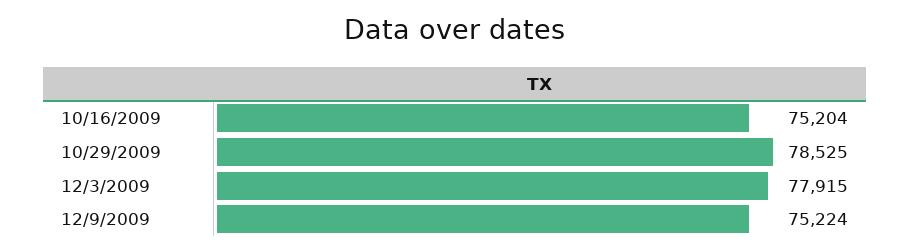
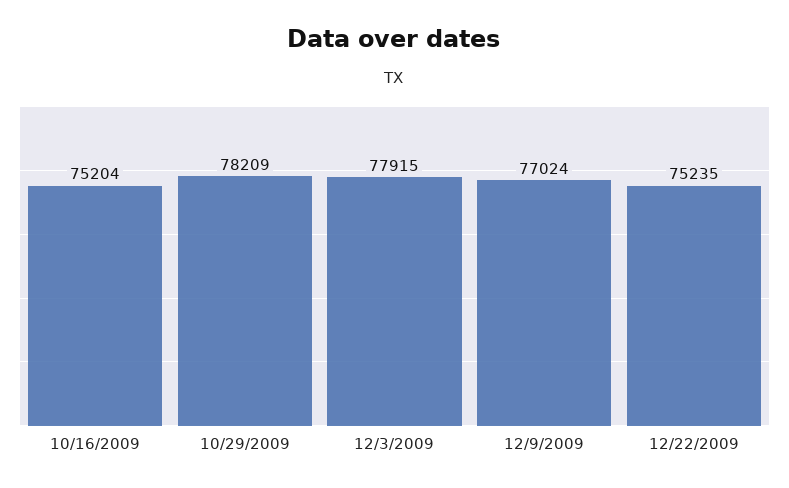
10/29/2009: 78525 -> 78209
12/9/2009: 75224 -> 77024
12/22/2009: none -> 75235

